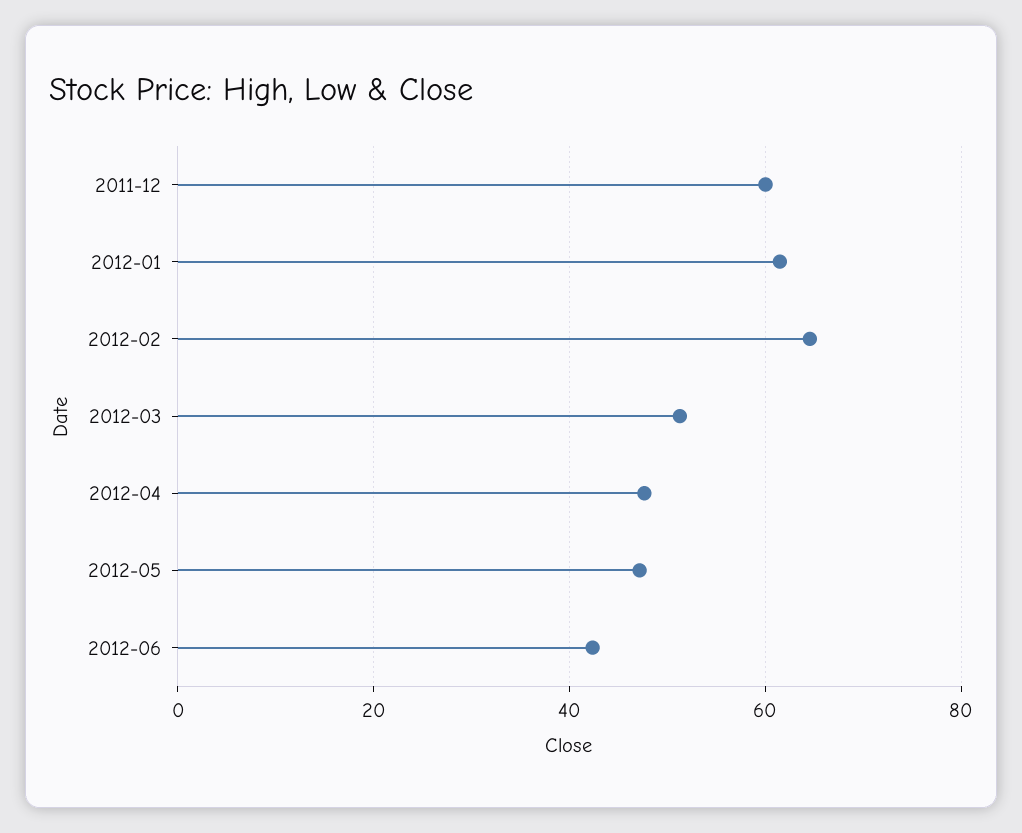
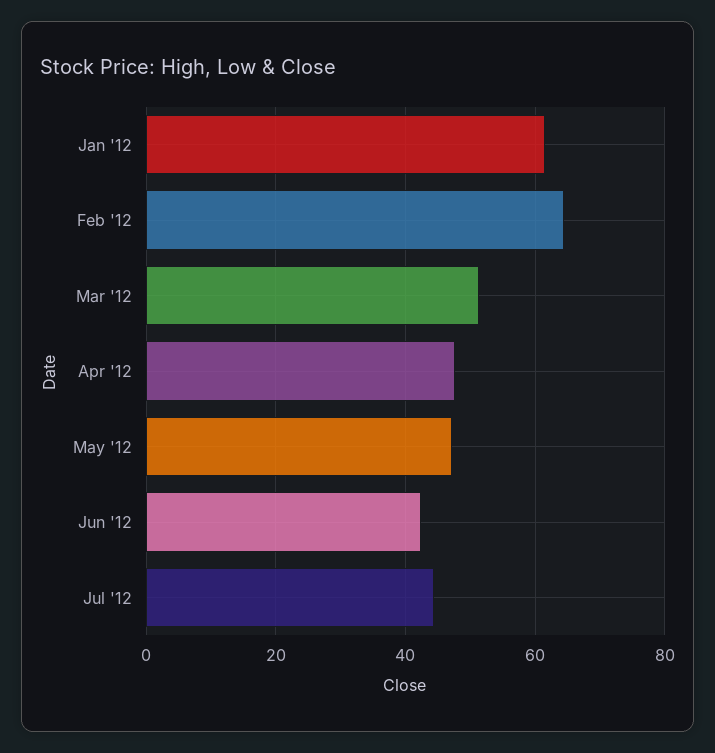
2011-12: 60 -> none
Jul '12: none -> 44

